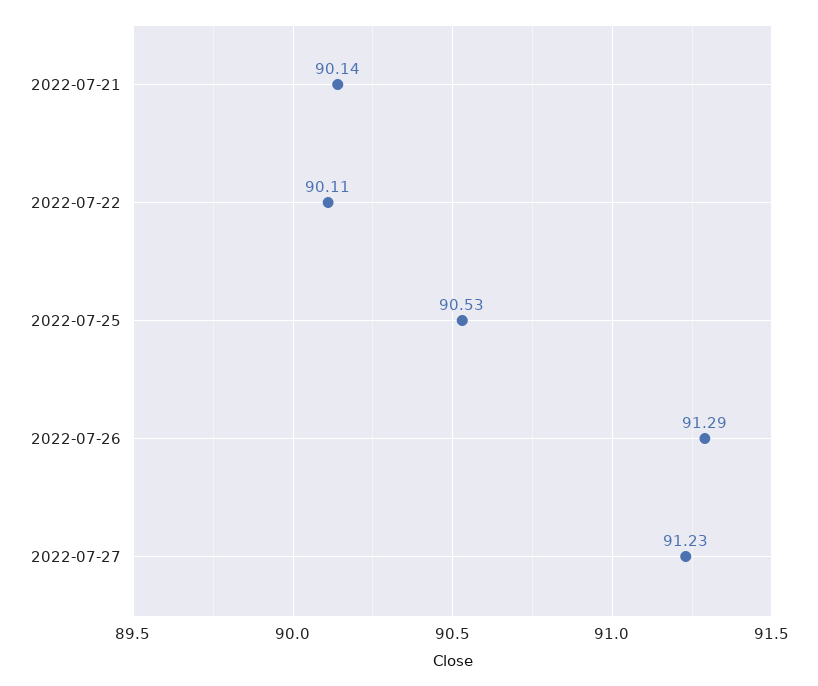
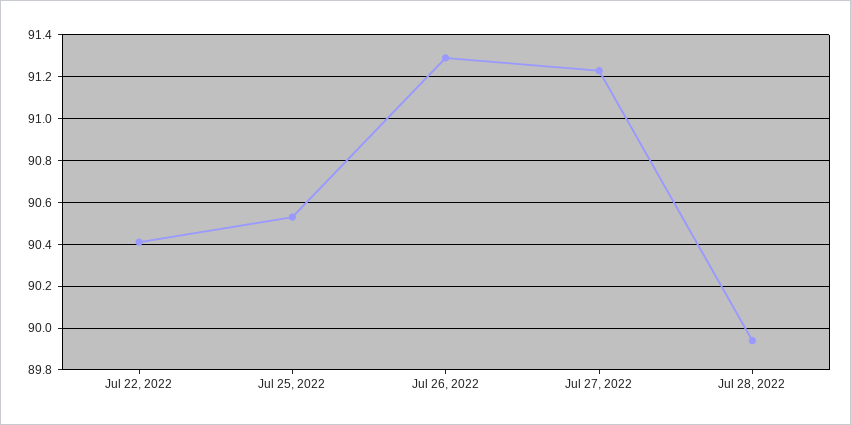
2022-07-21: 90.14 -> none
2022-07-22: 90.11 -> 90.4
Jul 28, 2022: none -> 89.95

